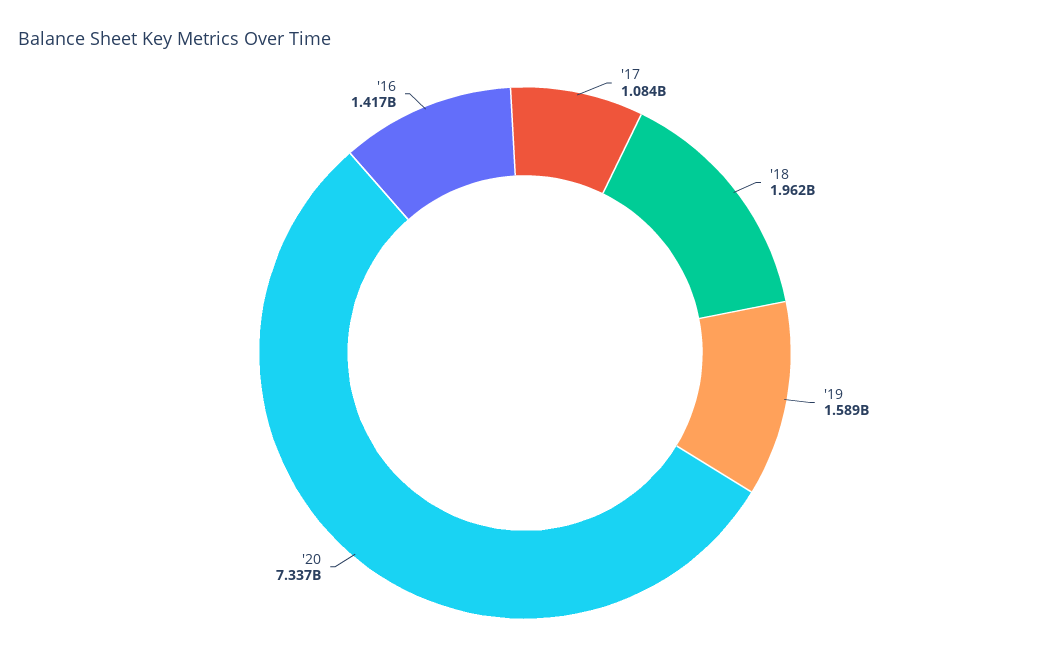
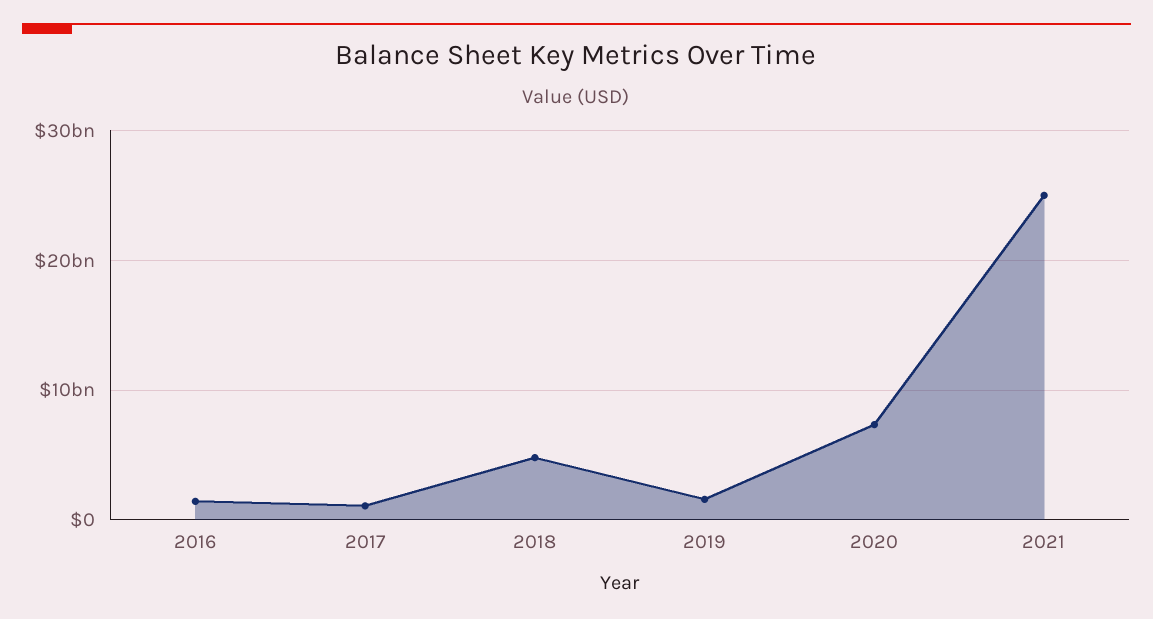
'18: 1962000000 -> 5000000000
2021: none -> 25000000000

